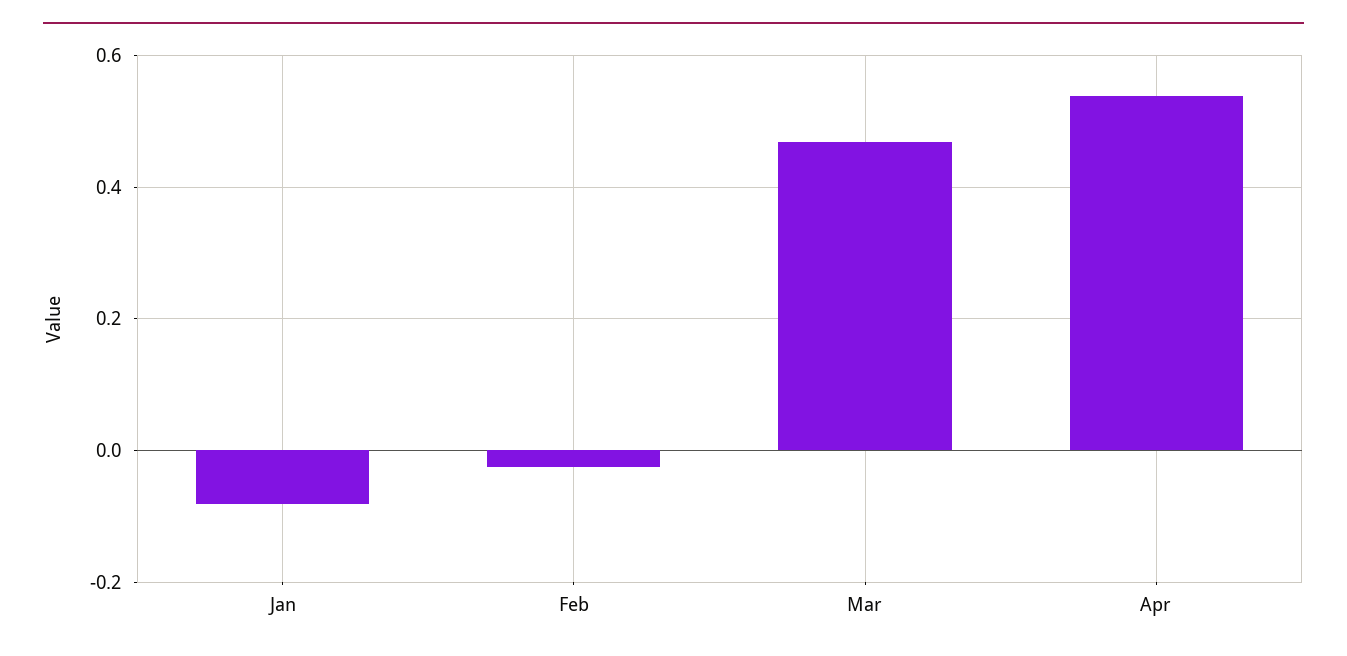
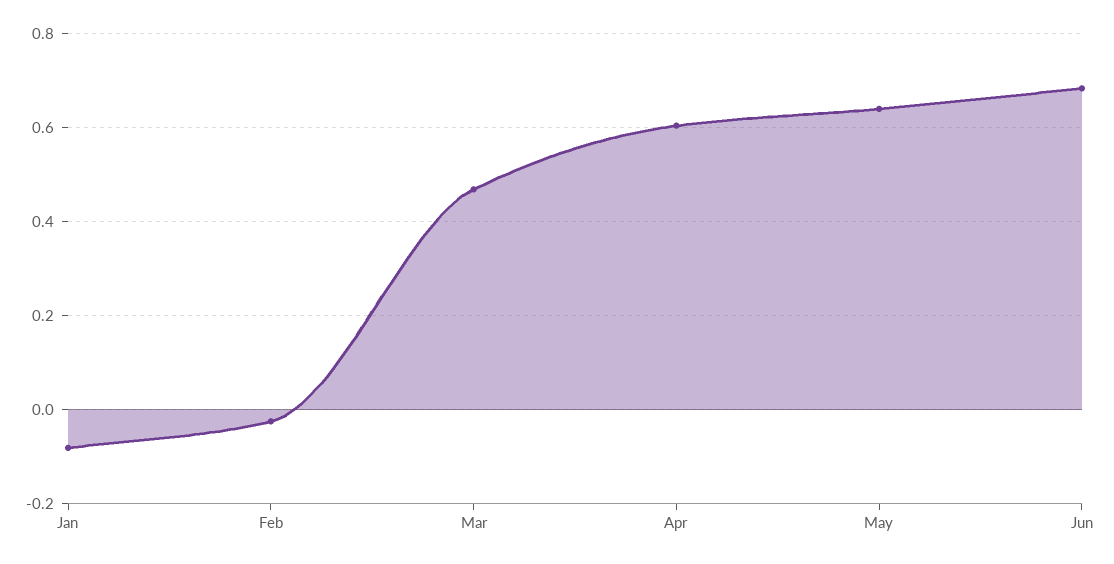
Apr: 0.54 -> 0.6
May: none -> 0.64
Jun: none -> 0.68

